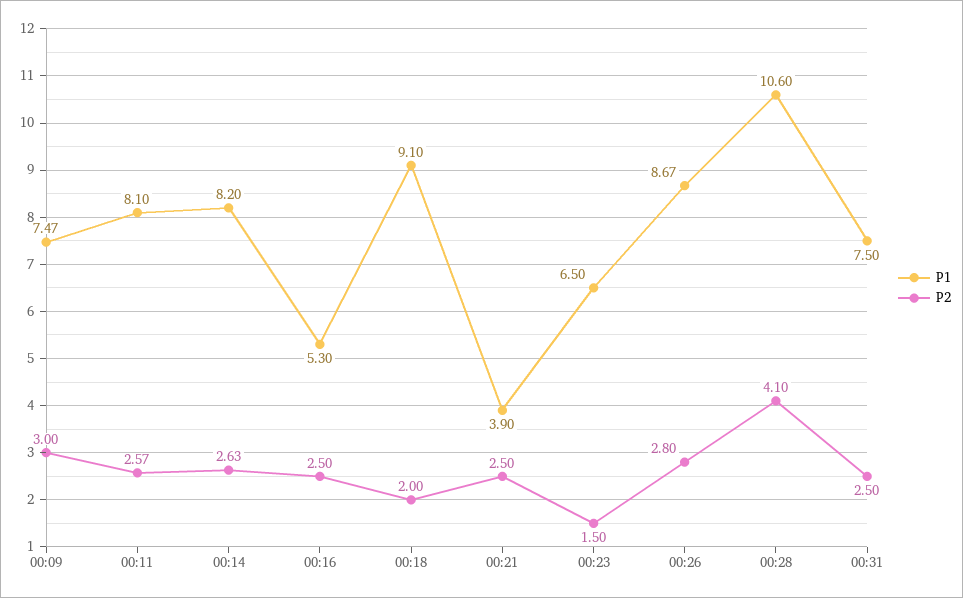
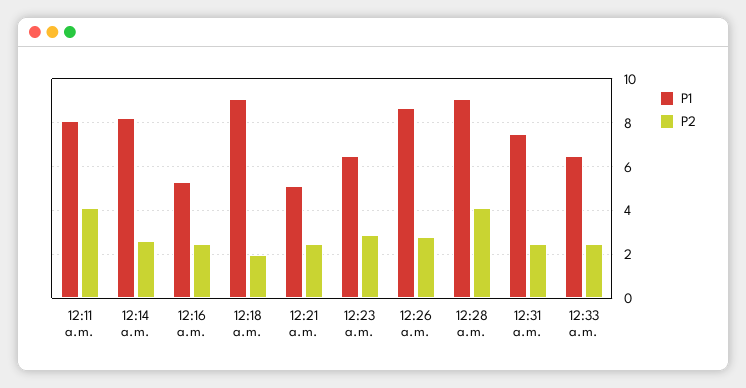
P1, 00:09: 7.47 -> none
P2, 00:09: 3 -> none
P2, 00:11: 2.57 -> 4
P1, 00:21: 3.9 -> 5
P2, 00:23: 1.5 -> 3
P1, 00:28: 10.6 -> 9
P1, 12:33 a.m.: none -> 6.5
P2, 12:33 a.m.: none -> 2.5

